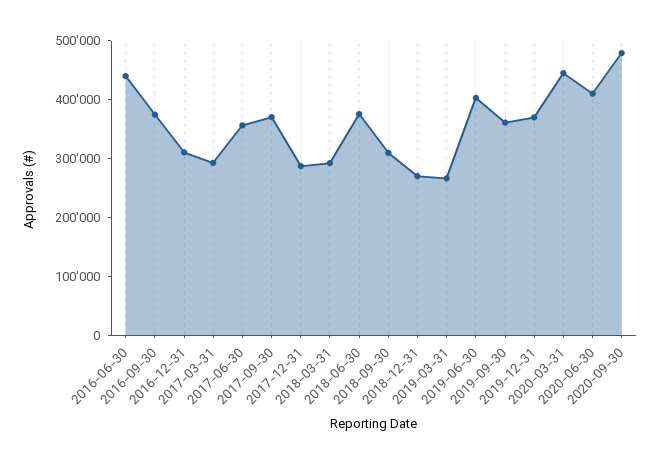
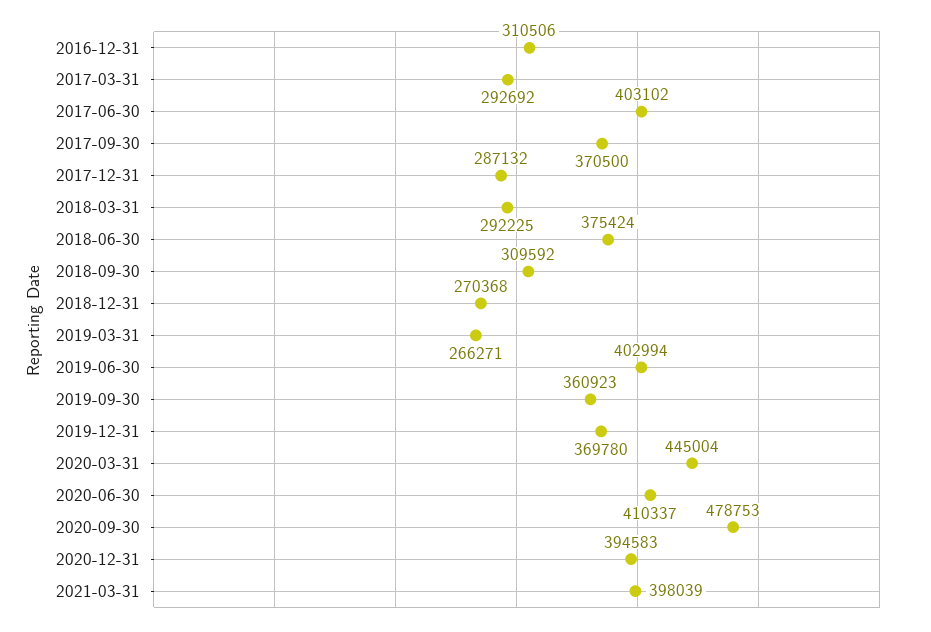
2016-06-30: 440000 -> none
2016-09-30: 380000 -> none
2017-06-30: 360000 -> 403102
2020-12-31: none -> 394583
2021-03-31: none -> 398039

